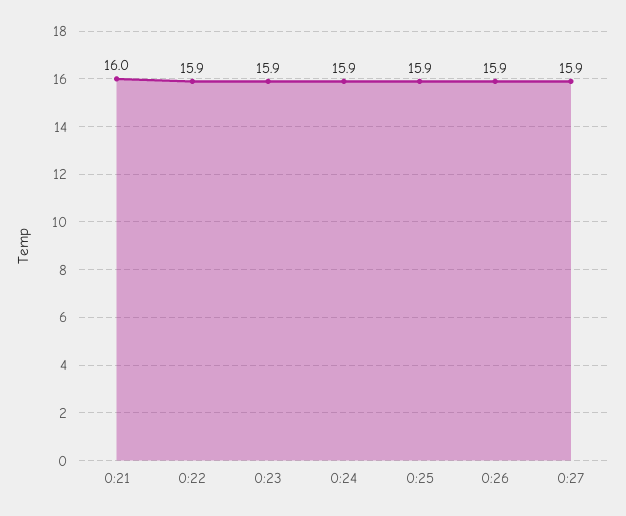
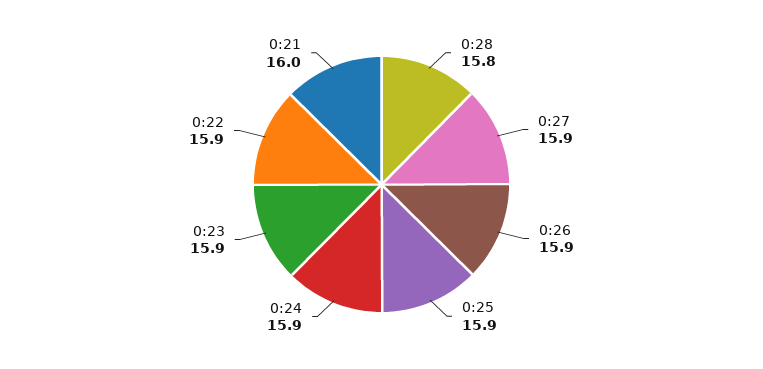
0:28: none -> 15.8

